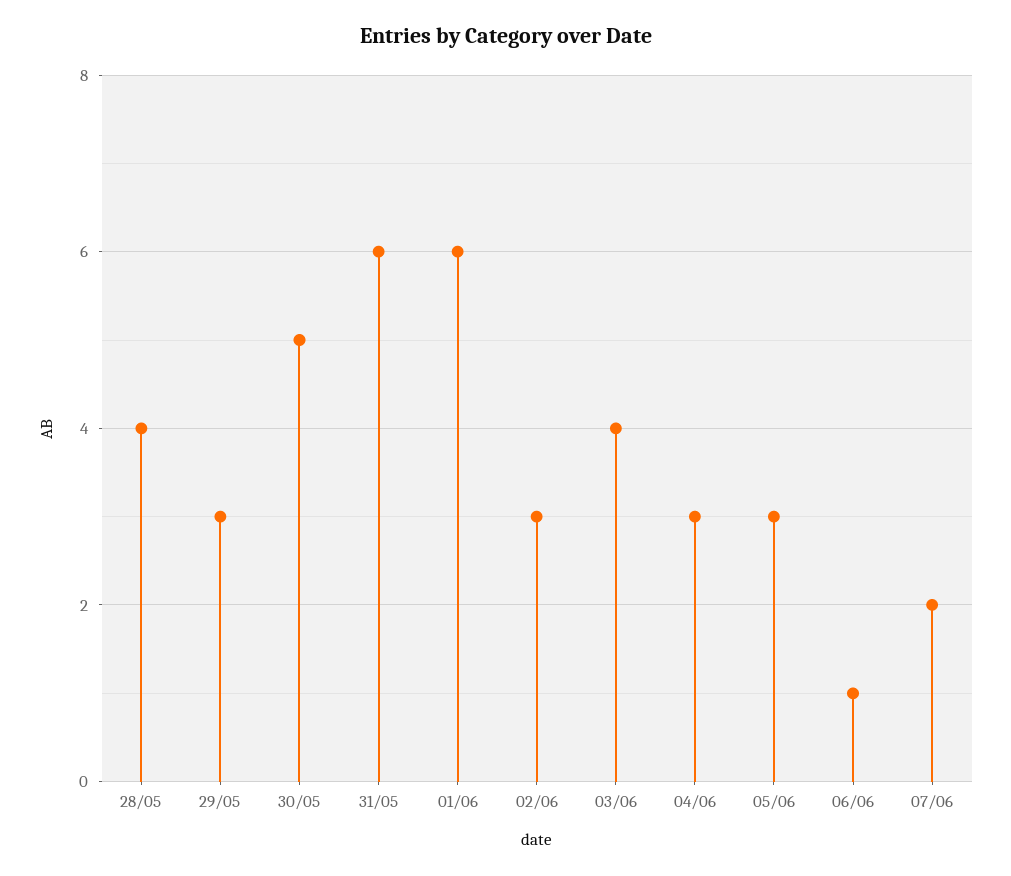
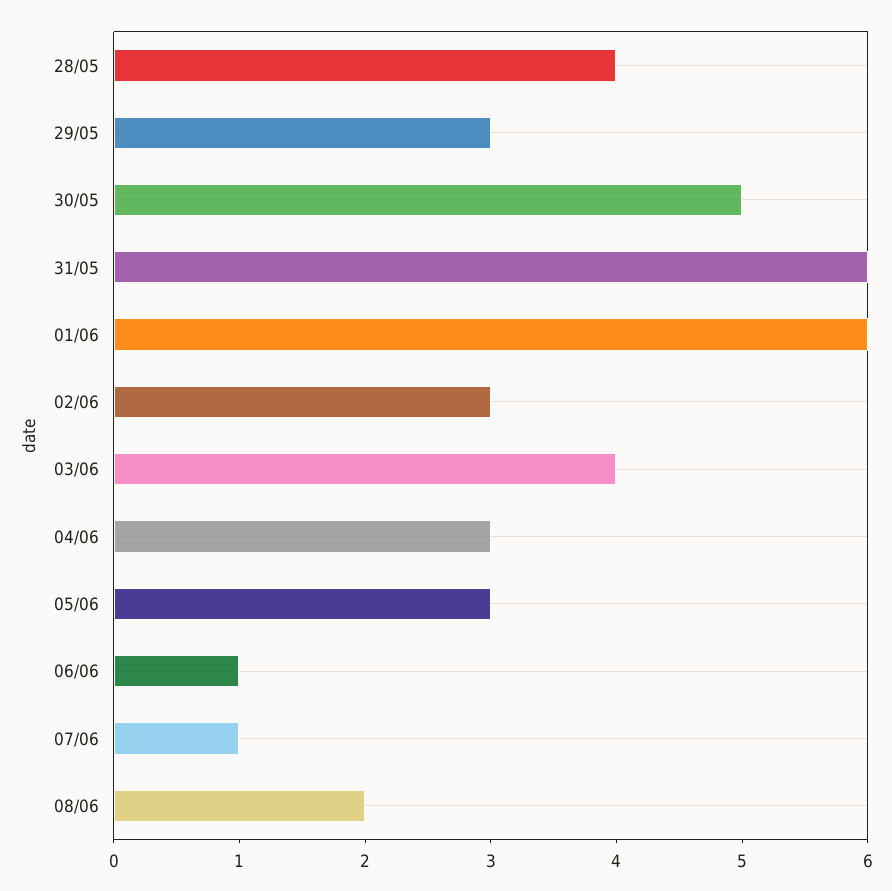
07/06: 2 -> 1
08/06: none -> 2

